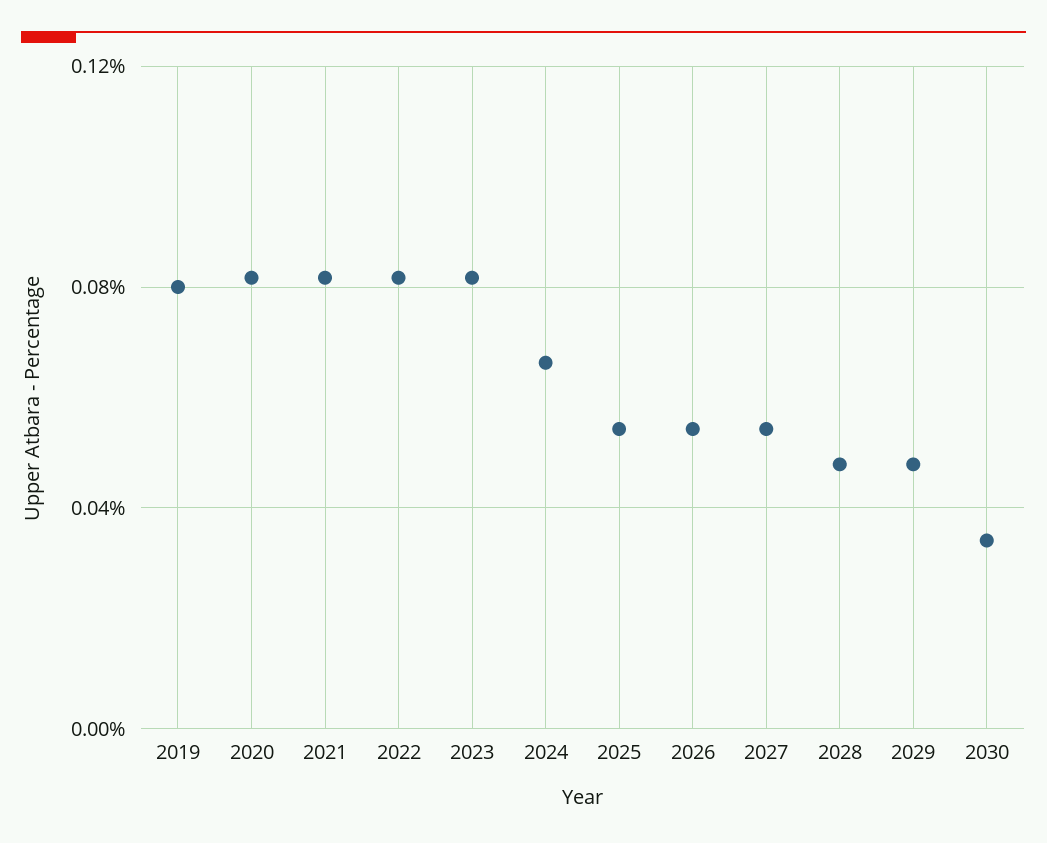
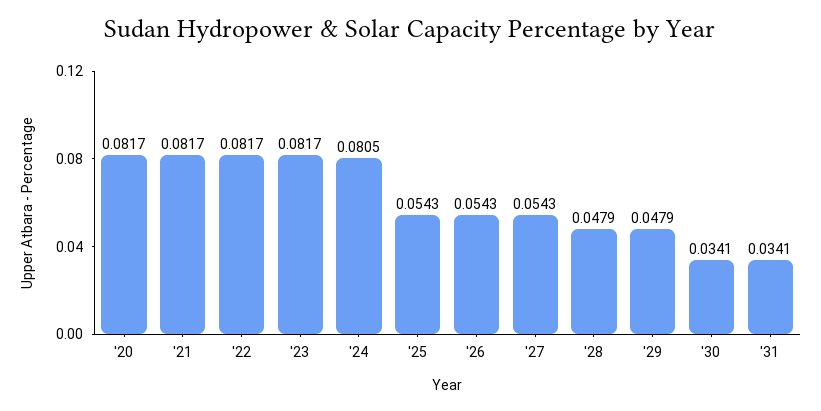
2019: 0.08 -> none
2024: 0.065 -> 0.0805
'31: none -> 0.0341

